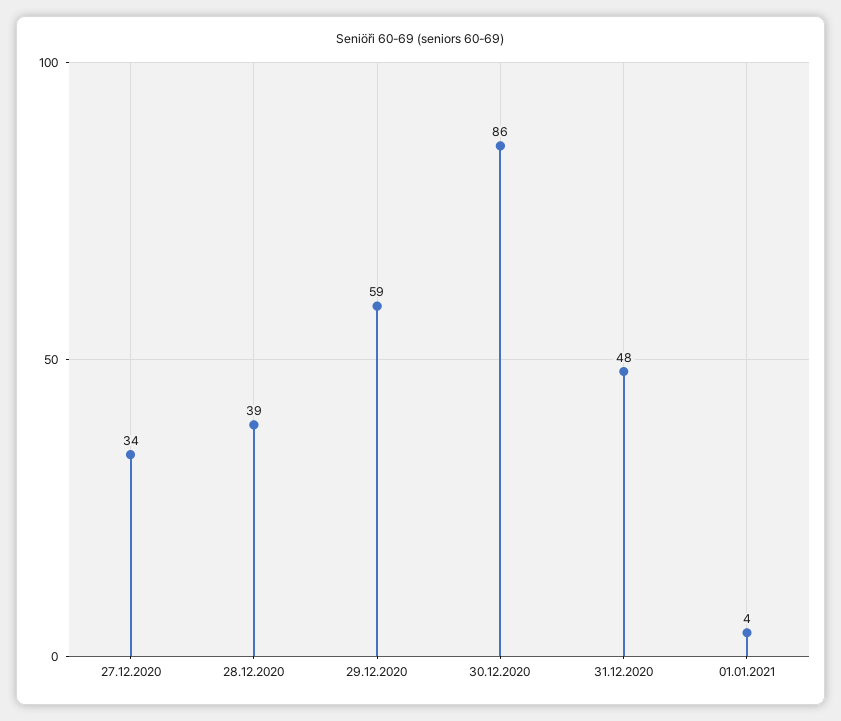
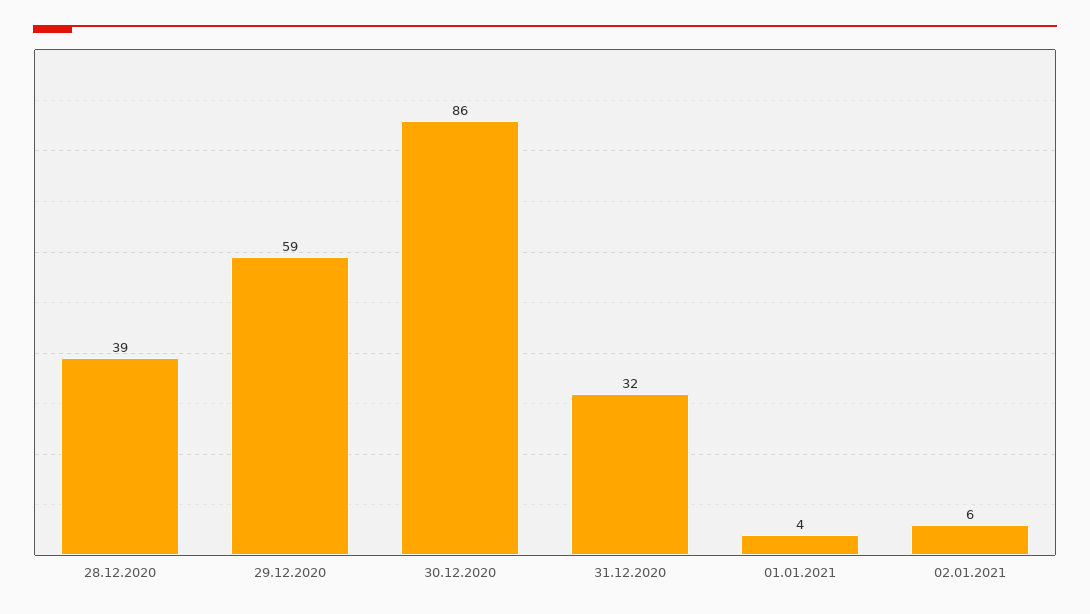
27.12.2020: 34 -> none
31.12.2020: 48 -> 32
02.01.2021: none -> 6

